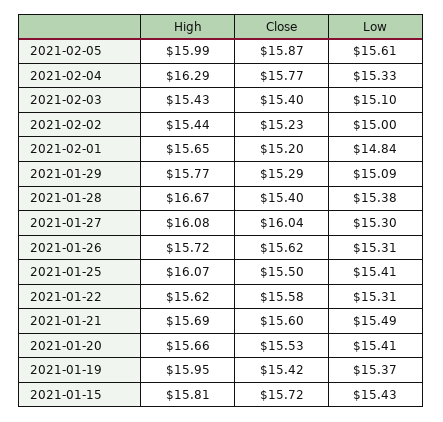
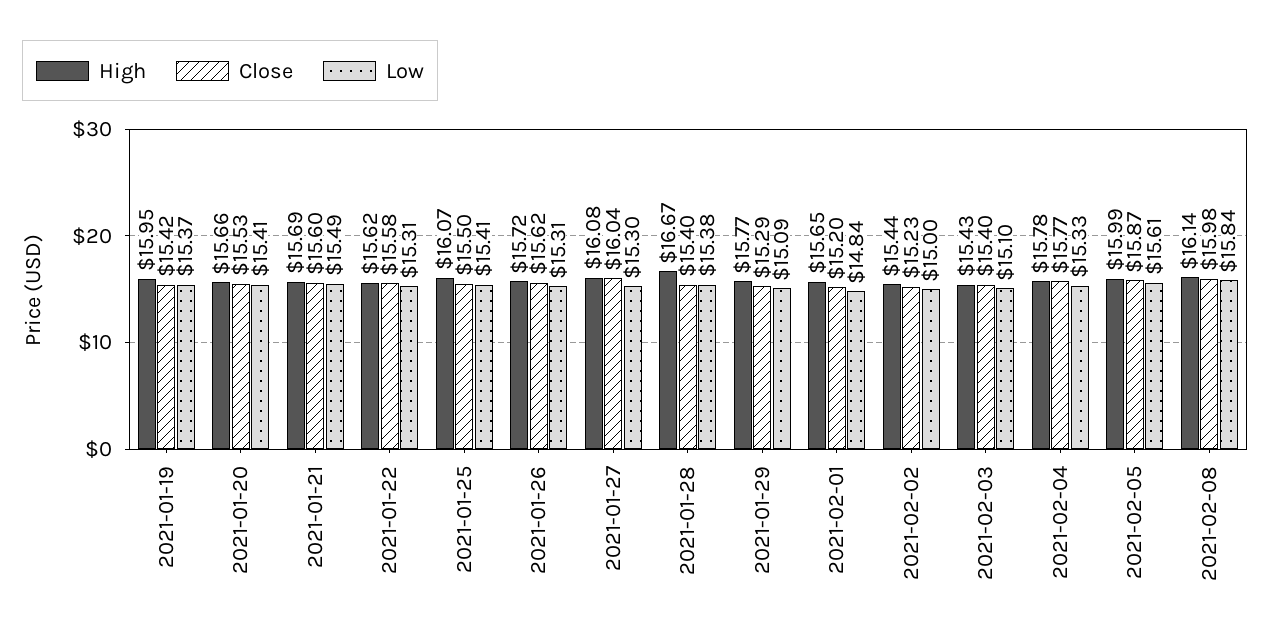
High, 2021-02-04: 16.29 -> 15.78
High, 2021-01-15: 15.81 -> none
Close, 2021-01-15: 15.72 -> none
Low, 2021-01-15: 15.43 -> none
High, 2021-02-08: none -> 16.14
Close, 2021-02-08: none -> 15.98
Low, 2021-02-08: none -> 15.84

